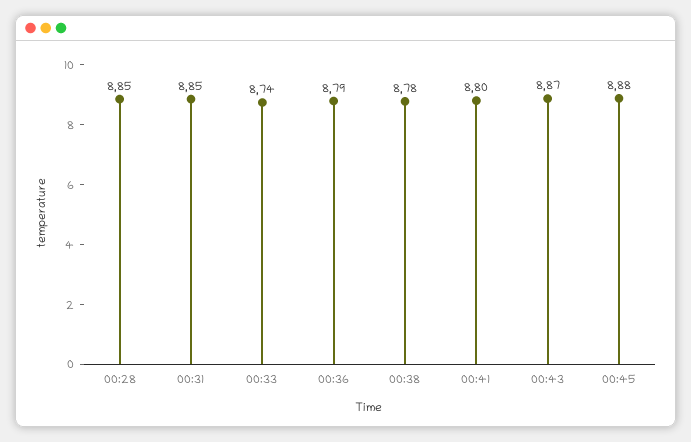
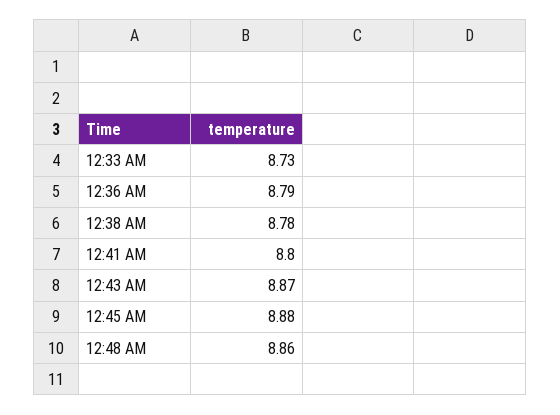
00:28: 8.85 -> none
00:31: 8.85 -> none
00:33: 8.74 -> 8.73
12:48 AM: none -> 8.86

